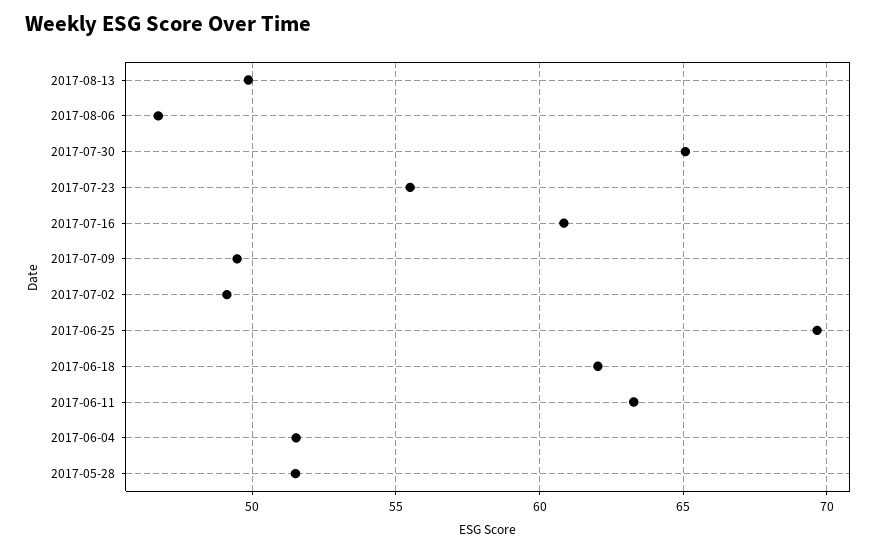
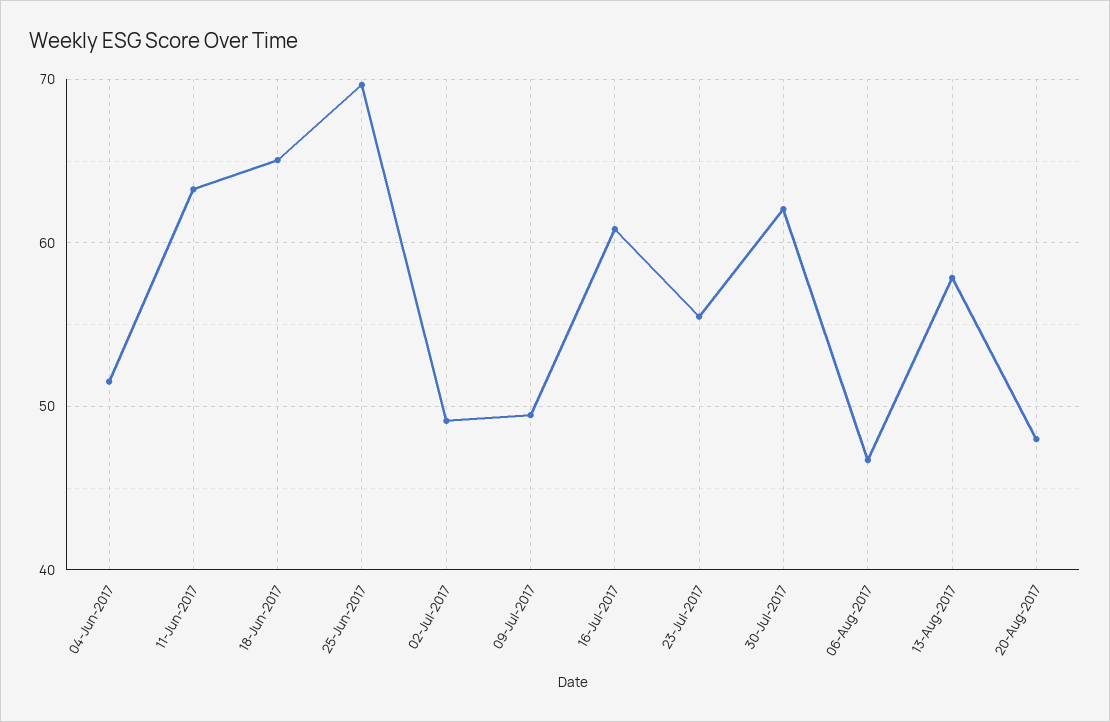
2017-08-13: 50 -> 58
2017-07-30: 65 -> 62
2017-06-18: 62 -> 65
2017-05-28: 51.5 -> none
20-Aug-2017: none -> 48

